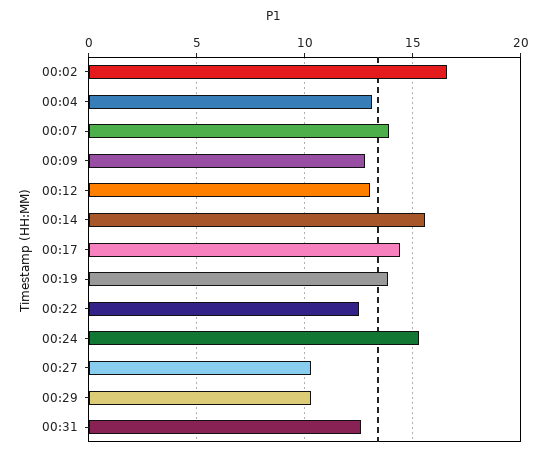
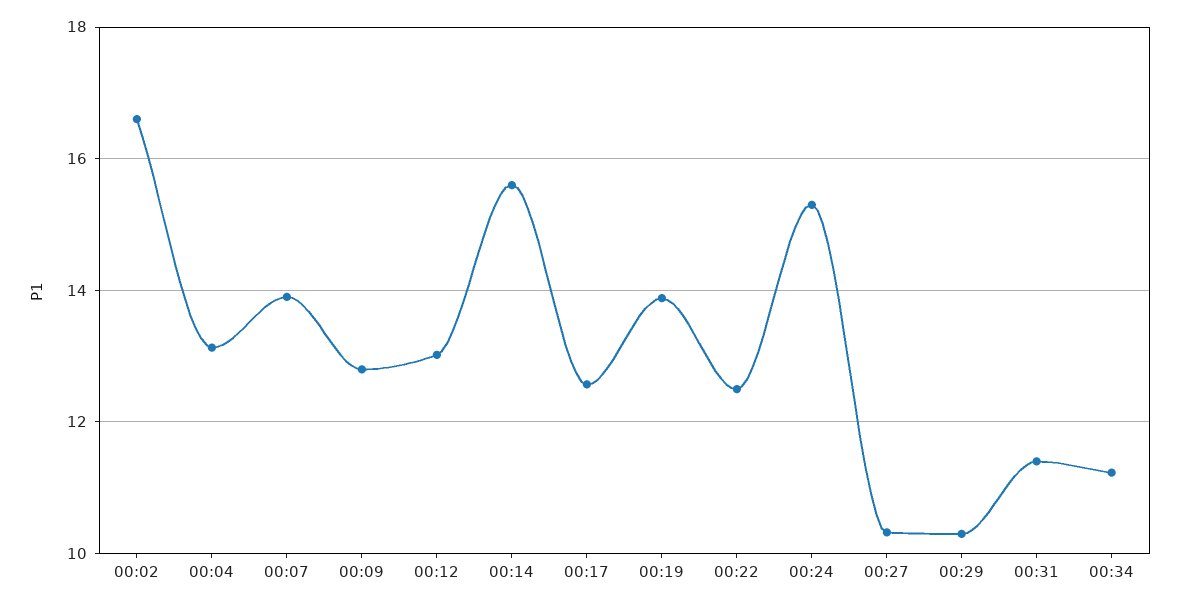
00:17: 14.5 -> 12.6
00:31: 12.5 -> 11.4
00:34: none -> 11.2

